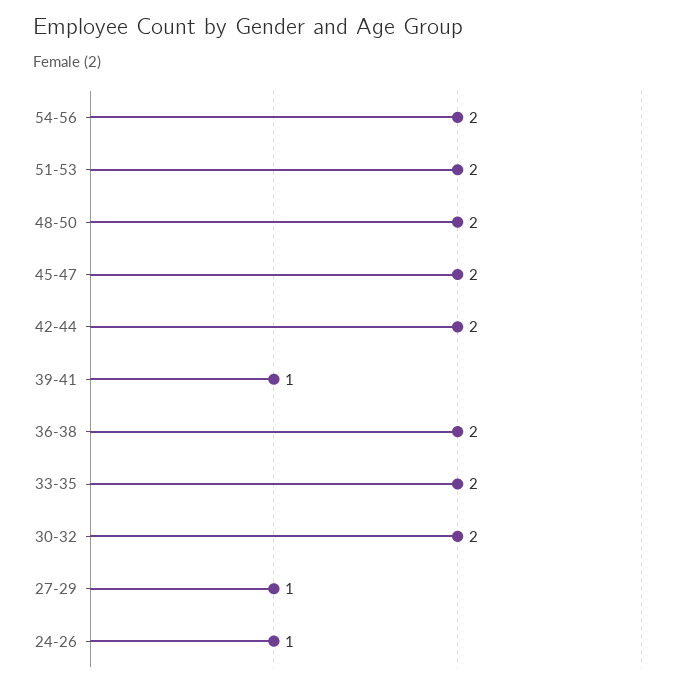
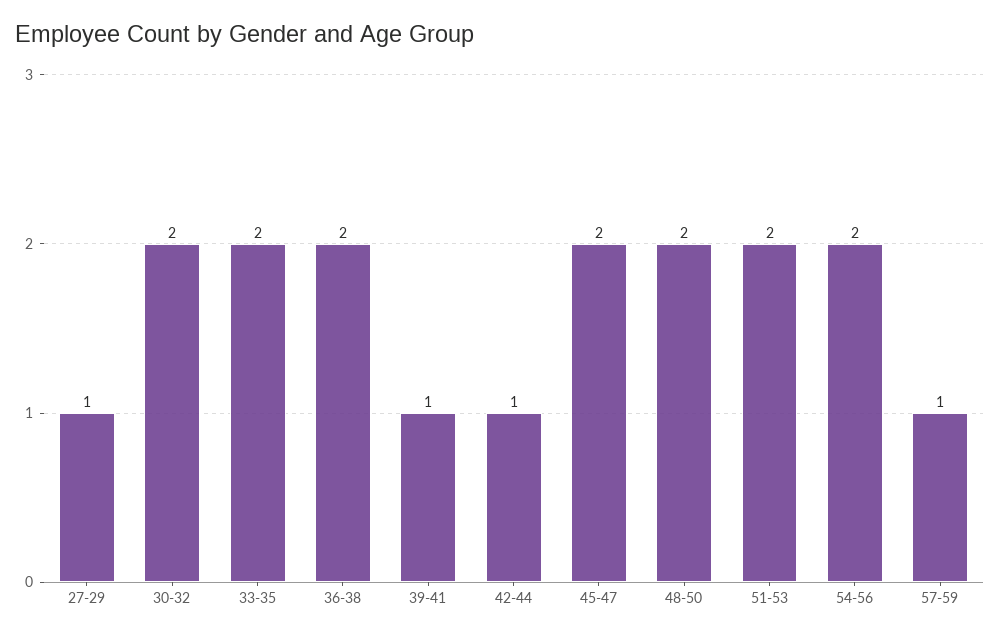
42-44: 2 -> 1
24-26: 1 -> none
57-59: none -> 1

